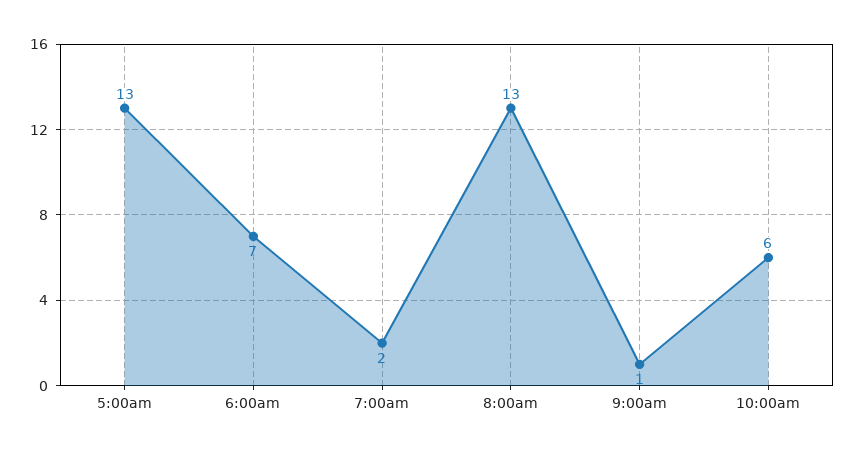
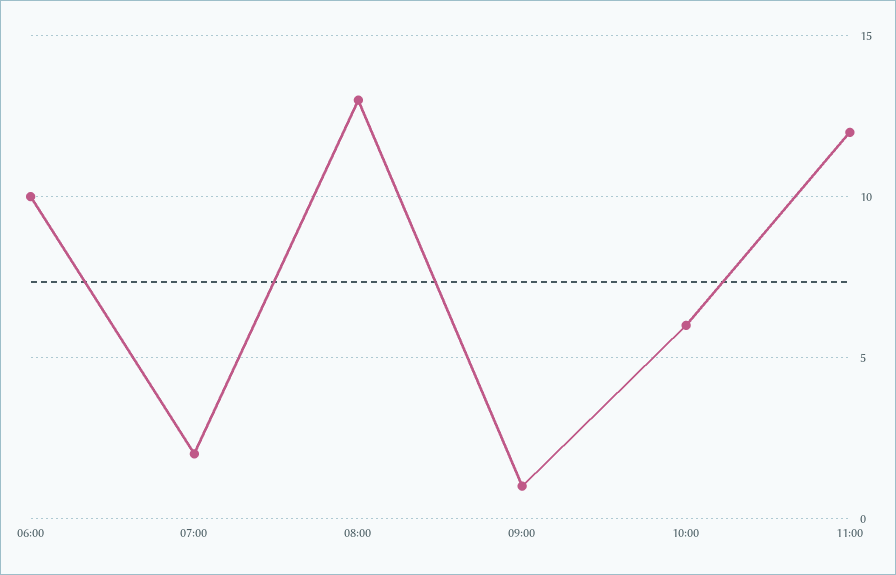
5:00am: 13 -> none
6:00am: 7 -> 10
11:00: none -> 12

